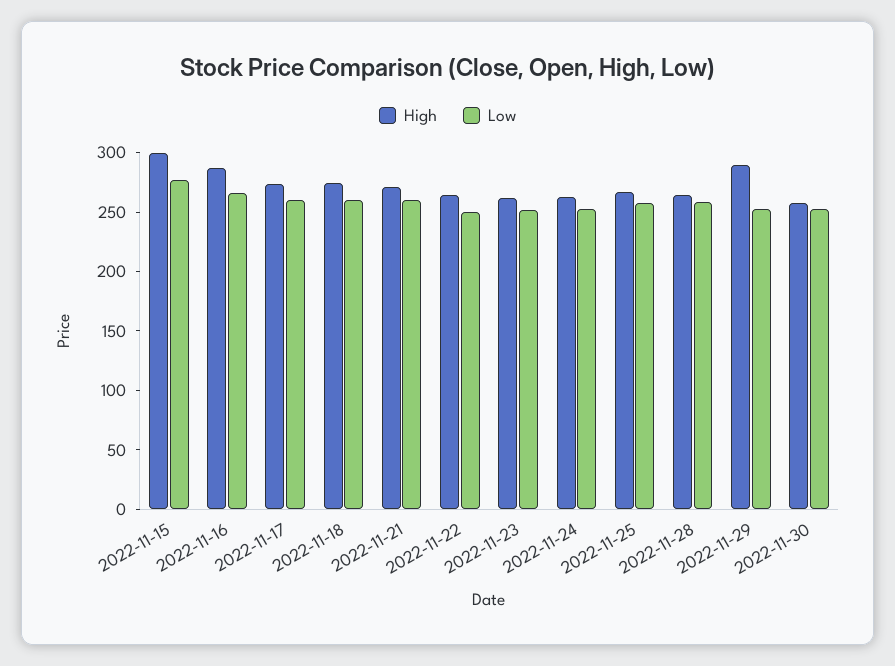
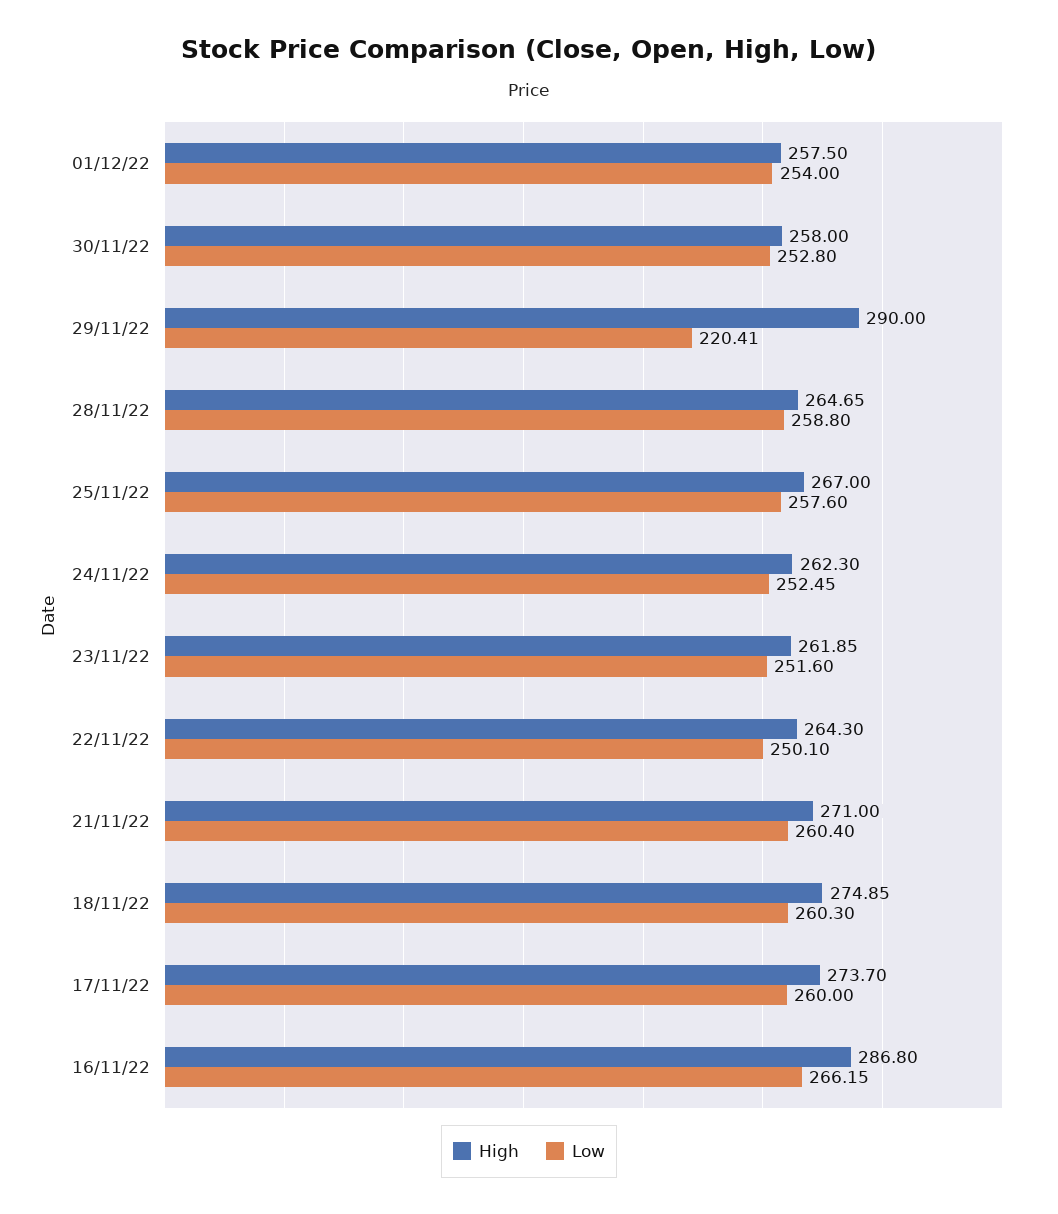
High, 2022-11-15: 300 -> none
Low, 2022-11-15: 280 -> none
Low, 2022-11-29: 250 -> 220.41
High, 01/12/22: none -> 257.5
Low, 01/12/22: none -> 254

